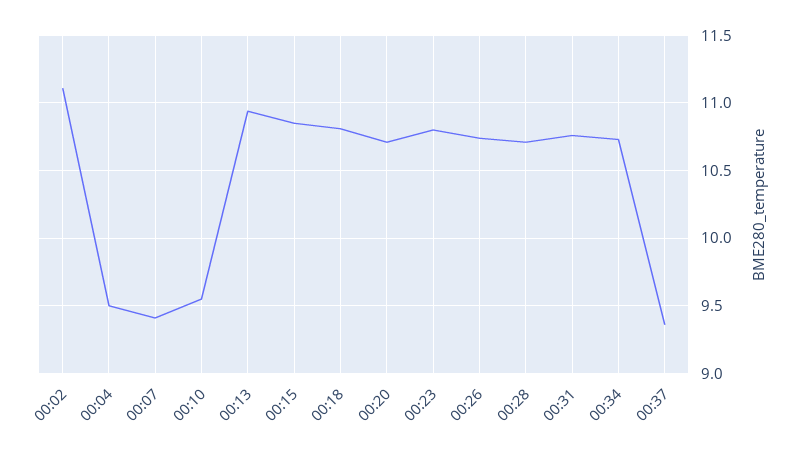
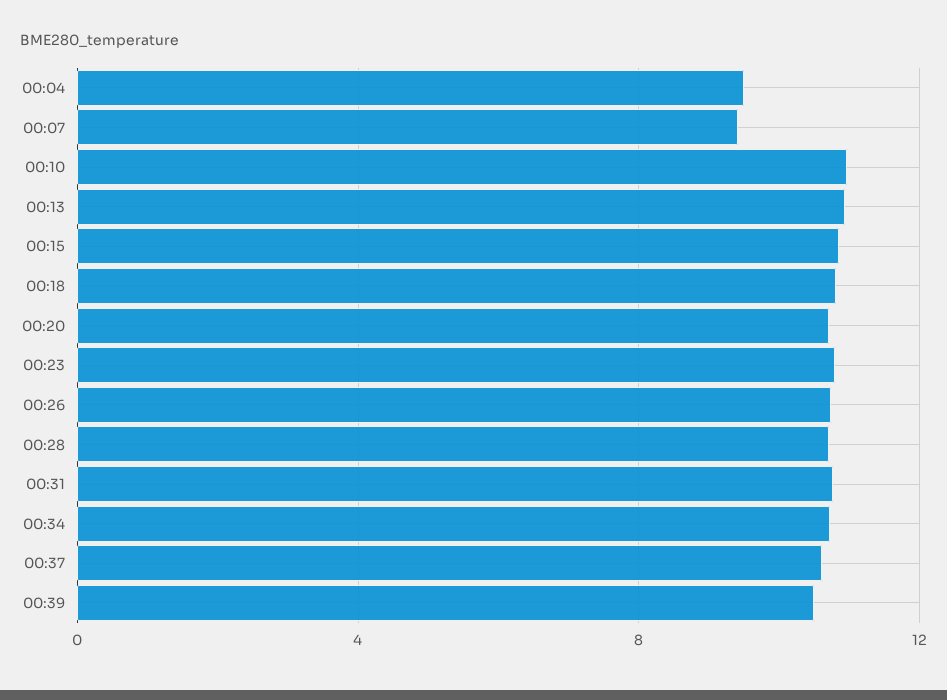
00:02: 11.1 -> none
00:10: 9.55 -> 11
00:37: 9.35 -> 10.5
00:39: none -> 10.5

